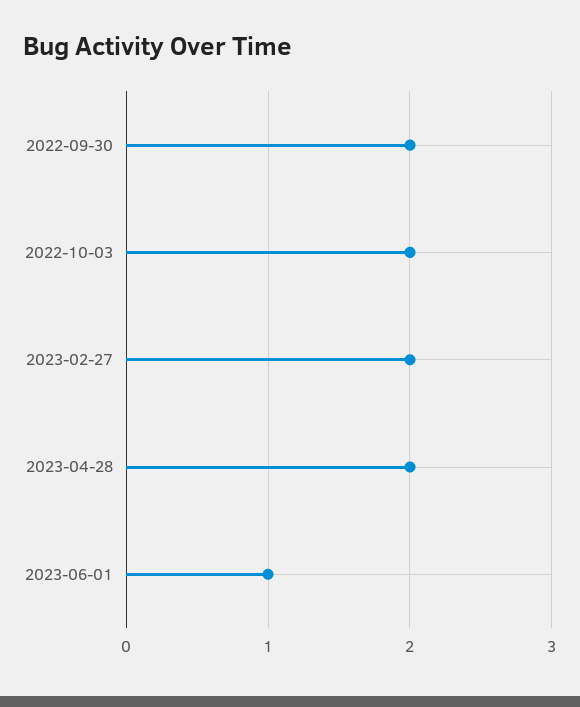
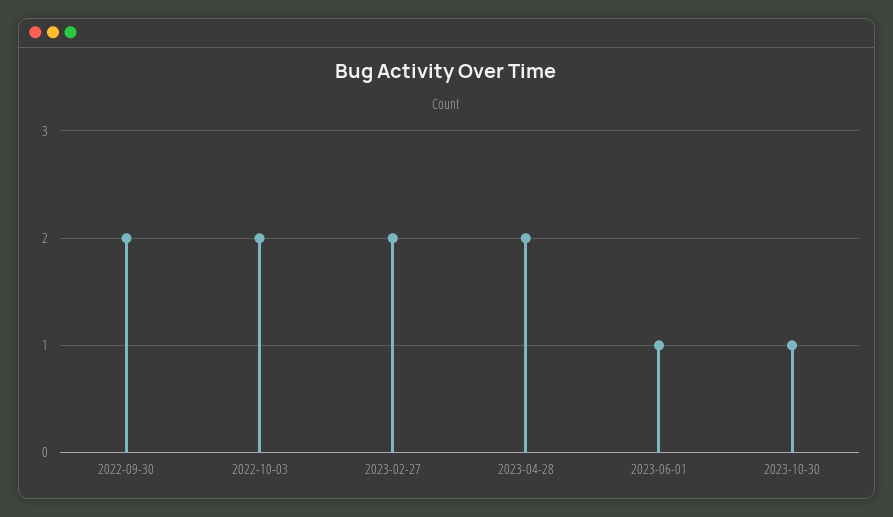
2023-10-30: none -> 1

